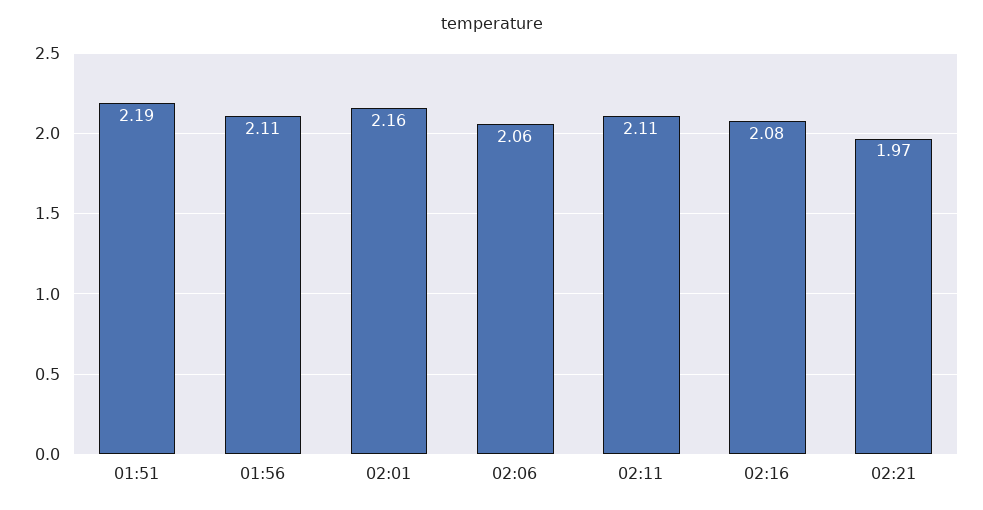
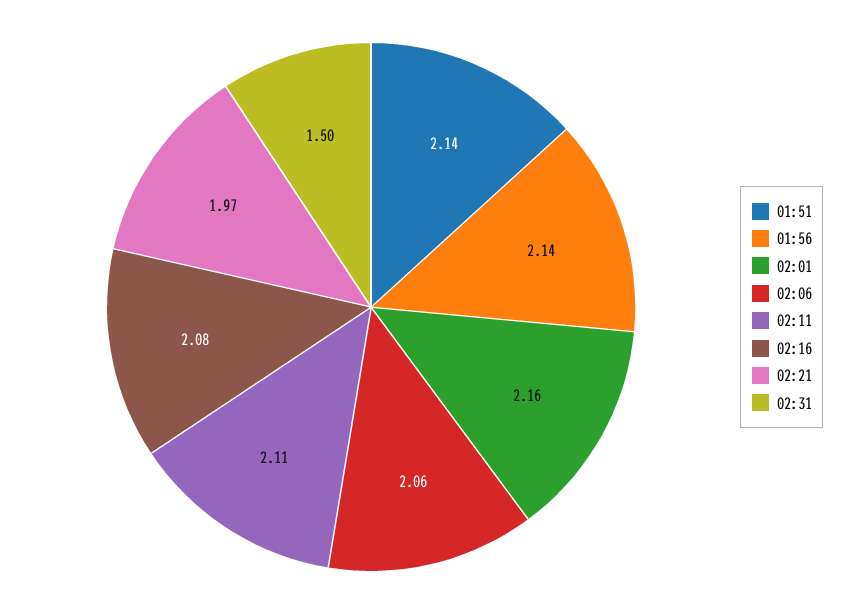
01:51: 2.19 -> 2.14
01:56: 2.11 -> 2.14
02:31: none -> 1.5

